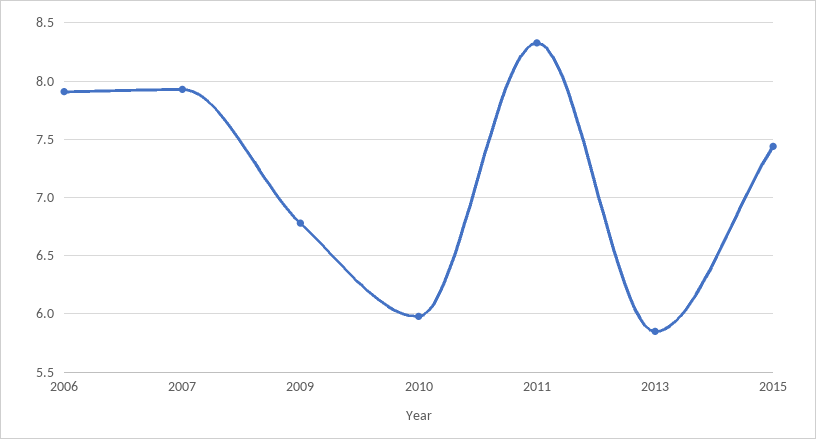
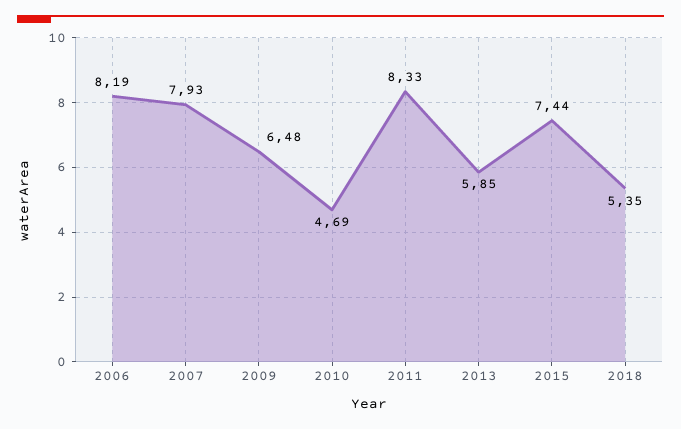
2006: 7.9 -> 8.19
2009: 6.8 -> 6.48
2010: 6 -> 4.69
2018: none -> 5.35

